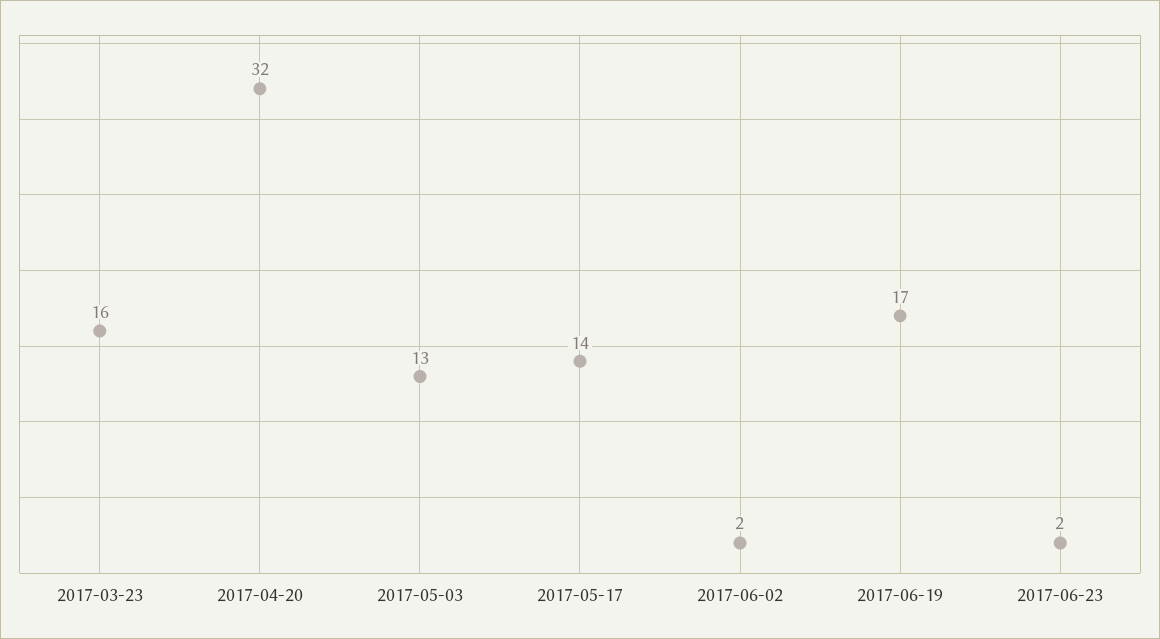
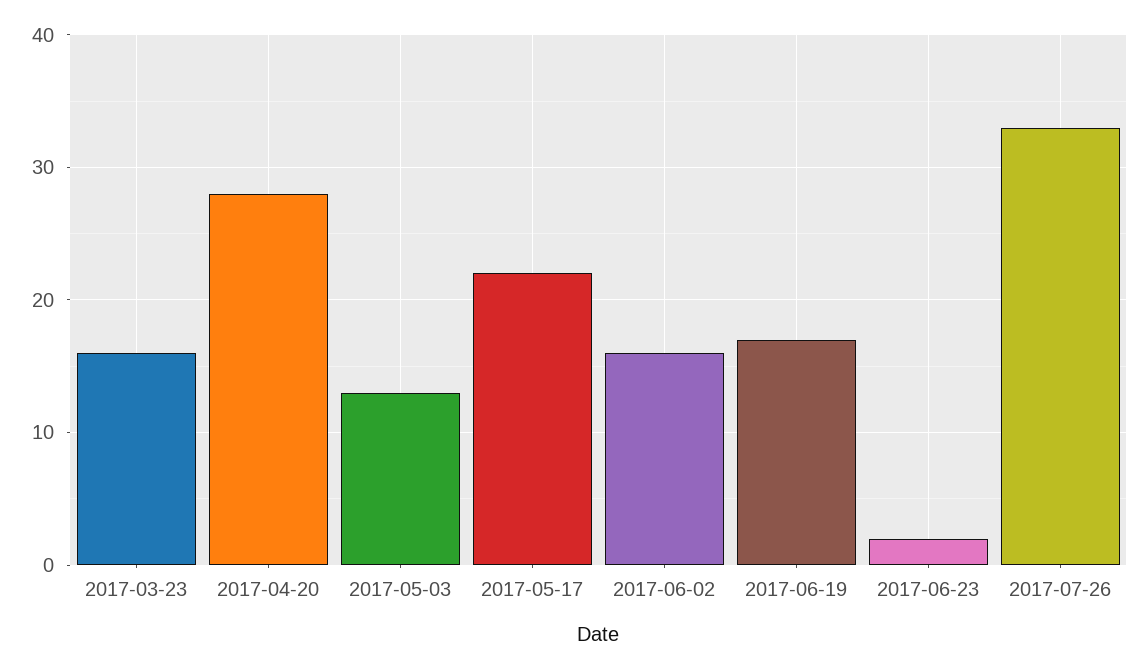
2017-04-20: 32 -> 28
2017-05-17: 14 -> 22
2017-06-02: 2 -> 16
2017-07-26: none -> 33

